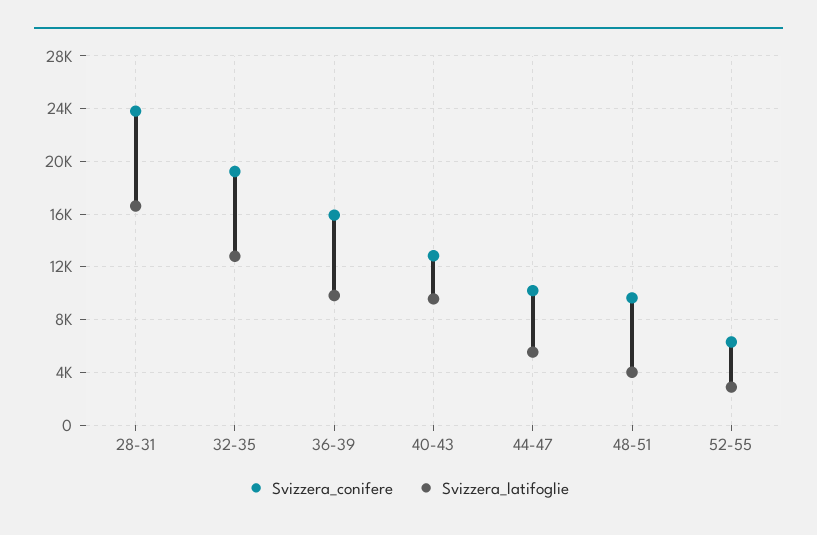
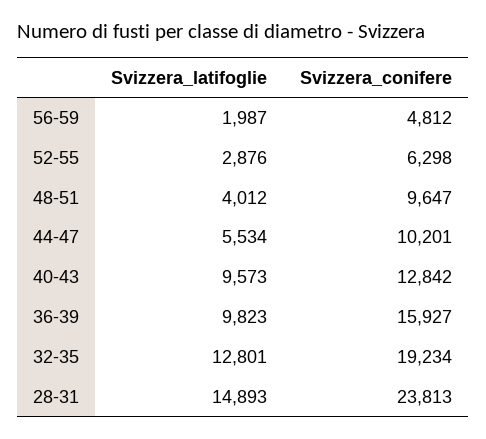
Svizzera_latifoglie, 28-31: 16500 -> 14893
Svizzera_latifoglie, 56-59: none -> 1987
Svizzera_conifere, 56-59: none -> 4812

